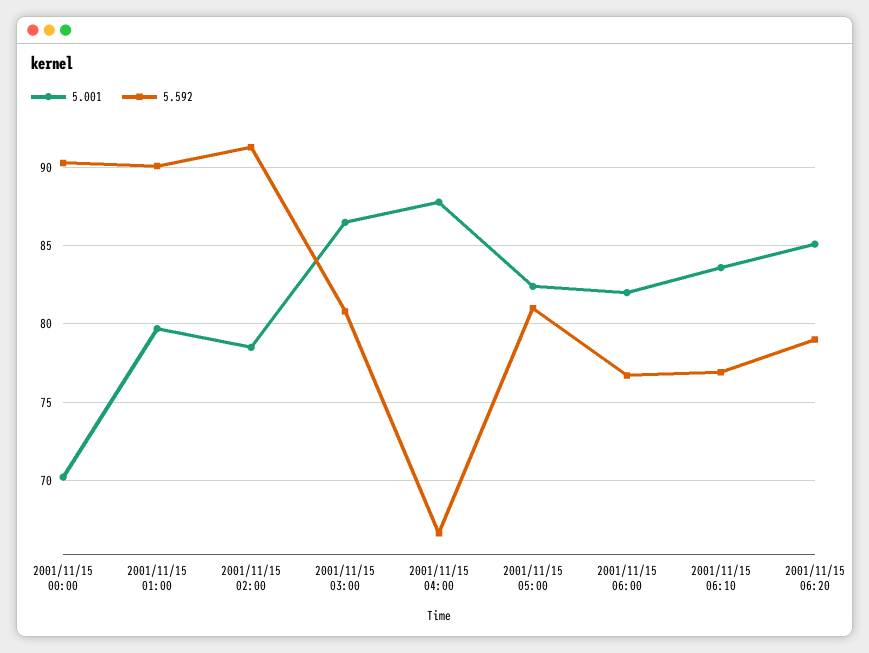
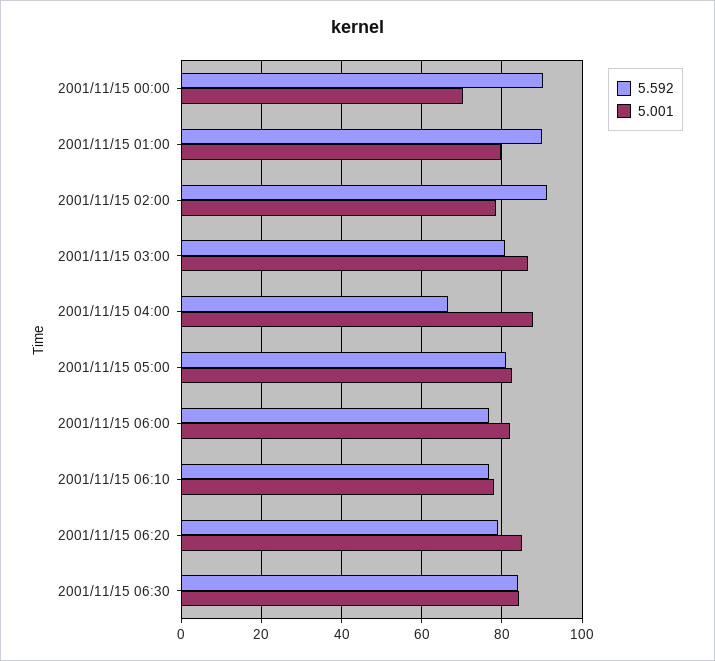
5.001, 2001/11/15 06:10: 83.5 -> 78
5.592, 2001/11/15 06:30: none -> 84
5.001, 2001/11/15 06:30: none -> 84

